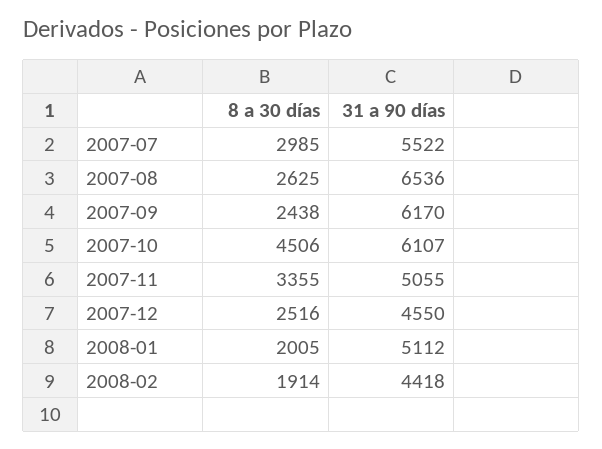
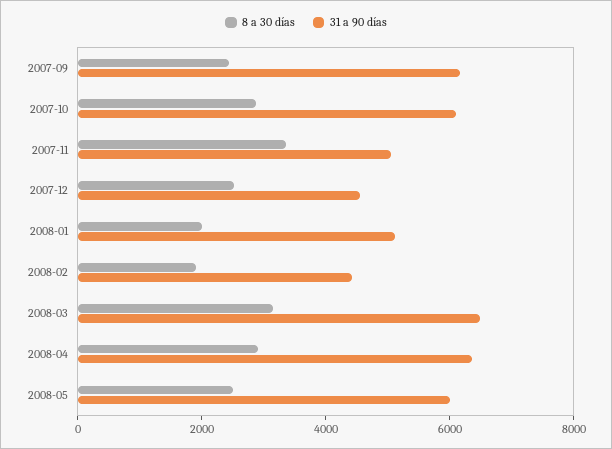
8 a 30 días, 2007-07: 2985 -> none
31 a 90 días, 2007-07: 5522 -> none
8 a 30 días, 2007-08: 2625 -> none
31 a 90 días, 2007-08: 6536 -> none
8 a 30 días, 2007-10: 4506 -> 3000
8 a 30 días, 2008-03: none -> 3000
31 a 90 días, 2008-03: none -> 6500
8 a 30 días, 2008-04: none -> 3000
31 a 90 días, 2008-04: none -> 6500
8 a 30 días, 2008-05: none -> 2500
31 a 90 días, 2008-05: none -> 6000

